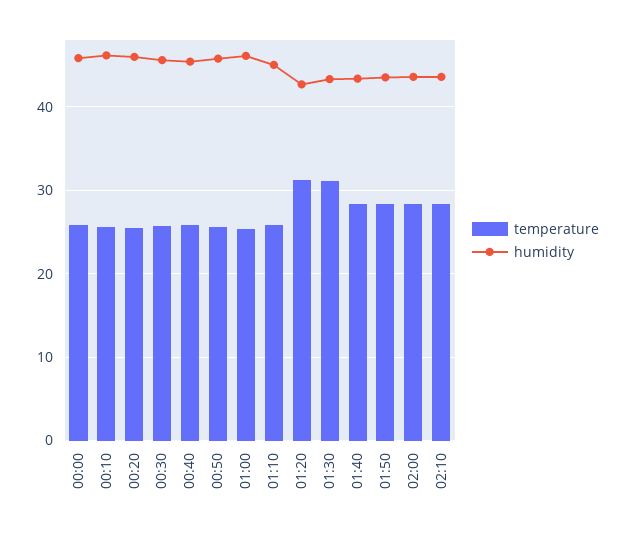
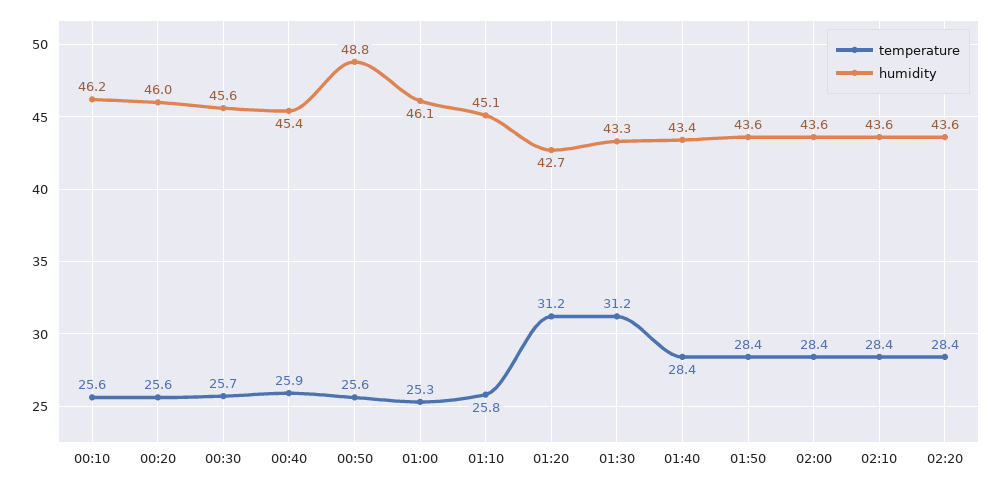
temperature, 00:00: 26 -> none
humidity, 00:00: 46 -> none
humidity, 00:50: 46 -> 48.8
temperature, 02:20: none -> 28.4
humidity, 02:20: none -> 43.6

